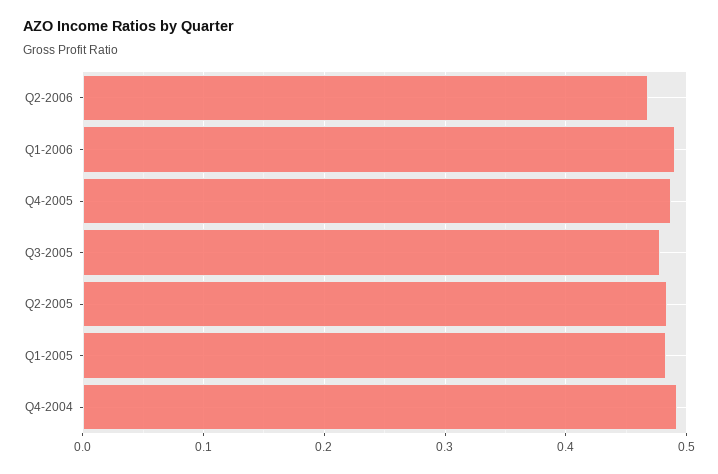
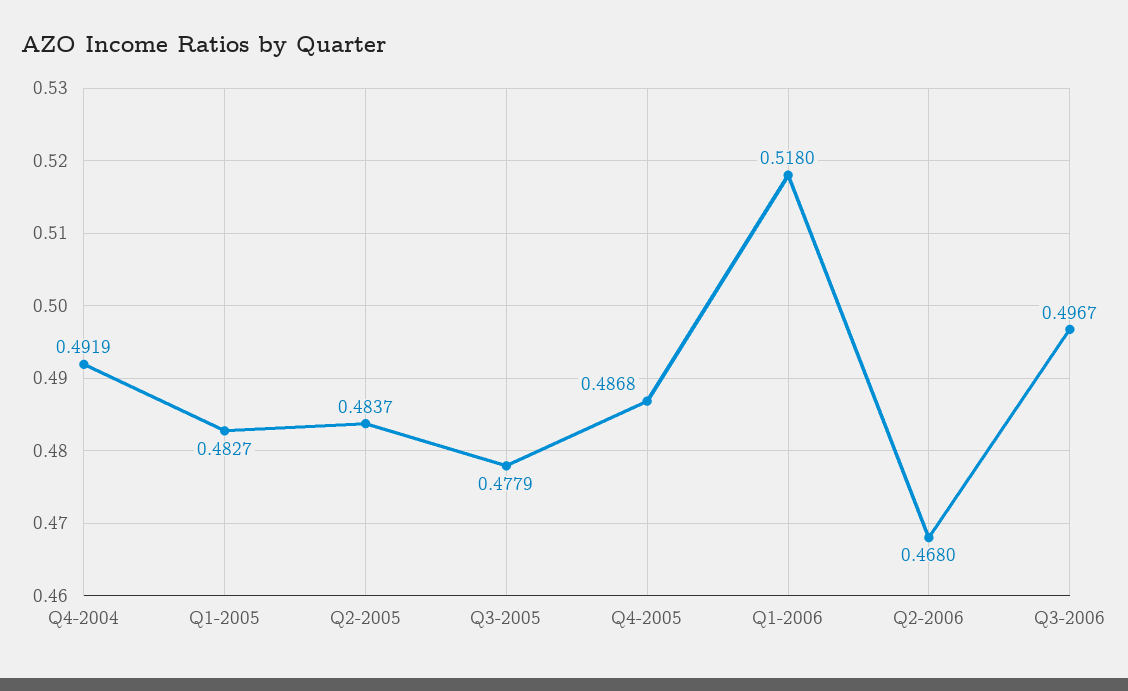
Q1-2006: 0.49 -> 0.518
Q3-2006: none -> 0.4967

